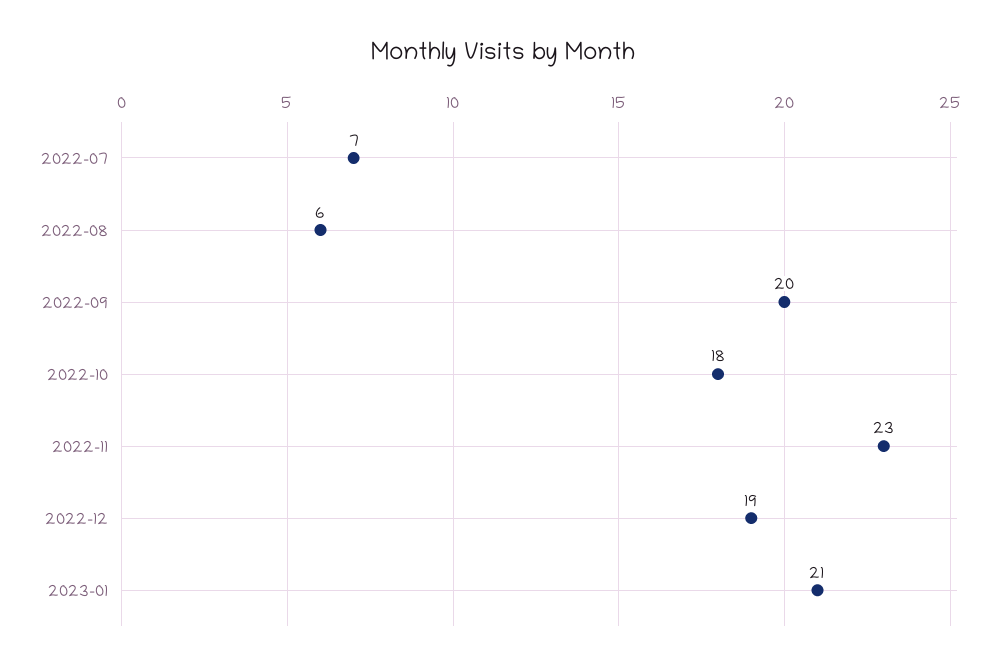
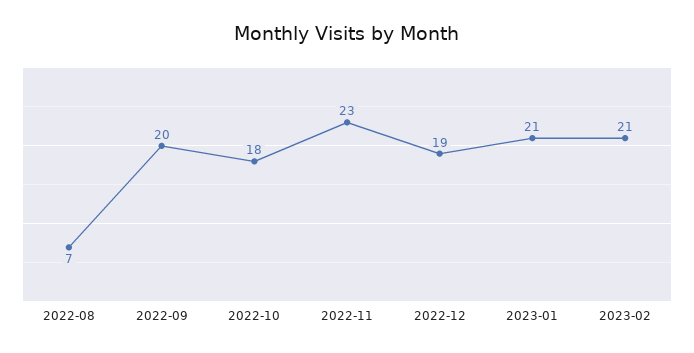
2022-07: 7 -> none
2022-08: 6 -> 7
2023-02: none -> 21

